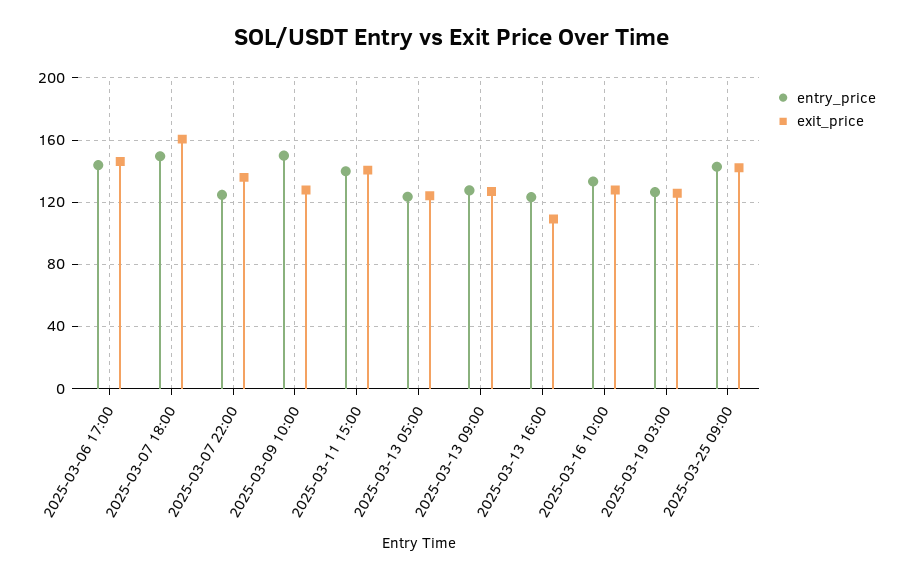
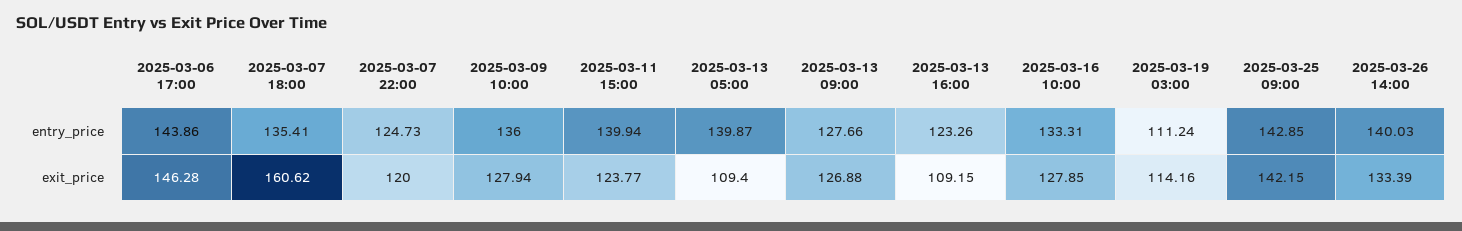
entry_price, 2025-03-07 18:00: 150 -> 135.41
exit_price, 2025-03-07 22:00: 135 -> 120
entry_price, 2025-03-09 10:00: 150 -> 136
exit_price, 2025-03-11 15:00: 140 -> 123.77
entry_price, 2025-03-13 05:00: 125 -> 139.87
exit_price, 2025-03-13 05:00: 125 -> 109.4
entry_price, 2025-03-19 03:00: 125 -> 111.24
exit_price, 2025-03-19 03:00: 125 -> 114.16
entry_price, 2025-03-26 14:00: none -> 140.03
exit_price, 2025-03-26 14:00: none -> 133.39

